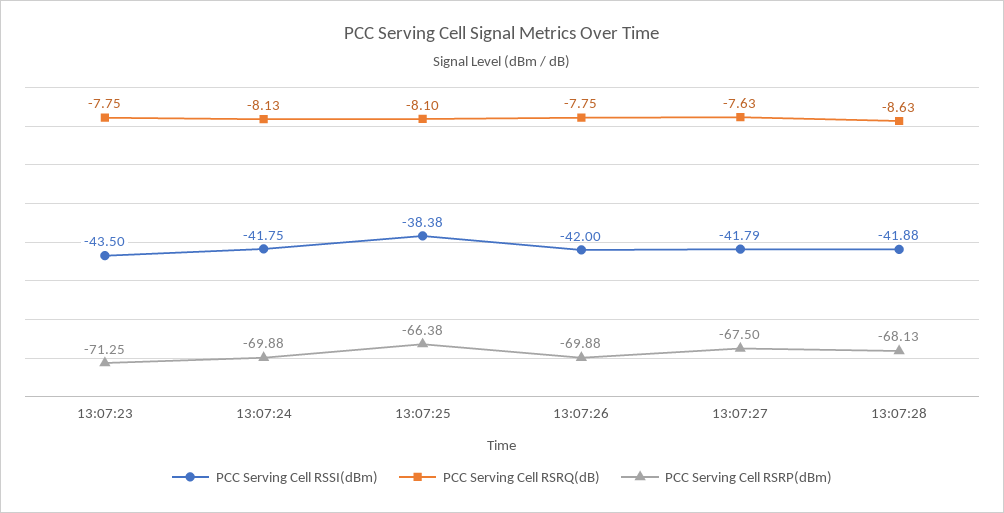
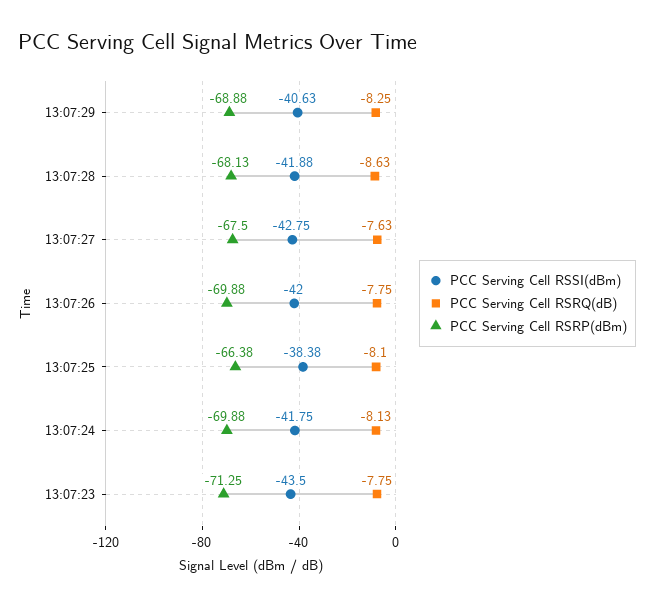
PCC Serving Cell RSSI(dBm), 13:07:27: -41.79 -> -42.75
PCC Serving Cell RSSI(dBm), 13:07:29: none -> -40.63
PCC Serving Cell RSRQ(dB), 13:07:29: none -> -8.25
PCC Serving Cell RSRP(dBm), 13:07:29: none -> -68.88

